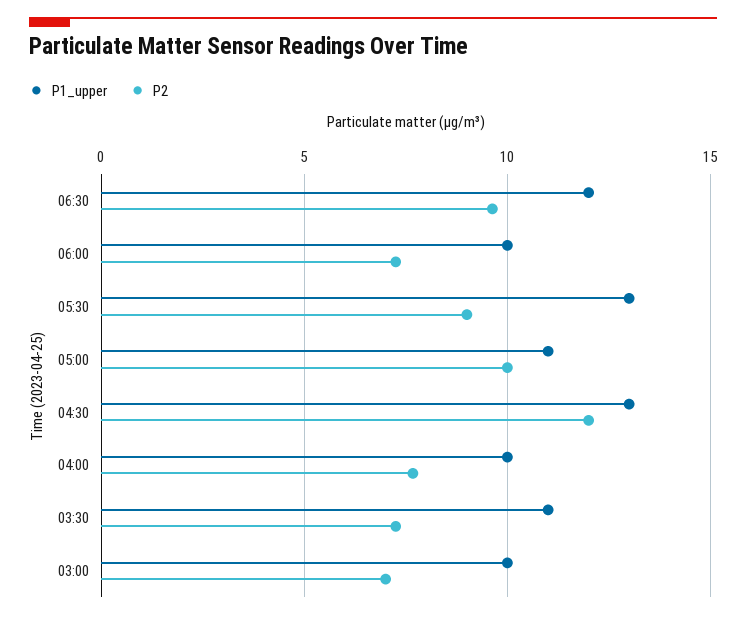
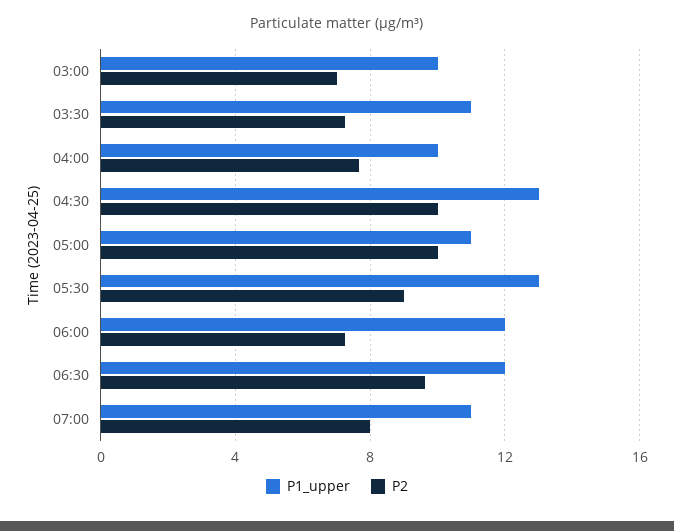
P1_upper, 06:00: 10 -> 12
P2, 04:30: 12 -> 10
P1_upper, 07:00: none -> 11
P2, 07:00: none -> 8

